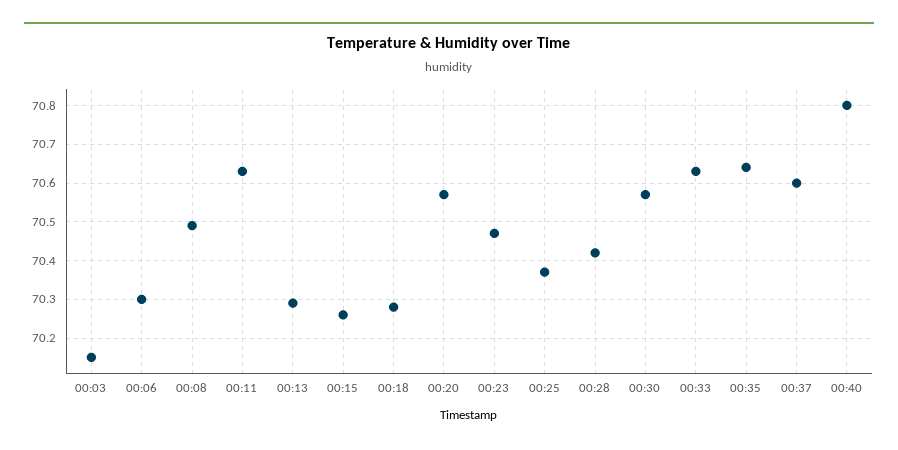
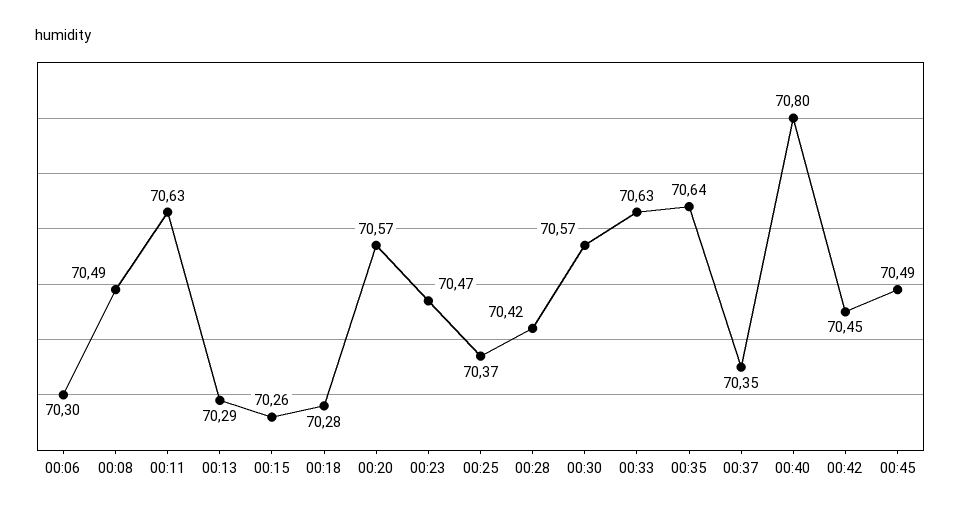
00:03: 70.15 -> none
00:37: 70.6 -> 70.35
00:42: none -> 70.45
00:45: none -> 70.49

